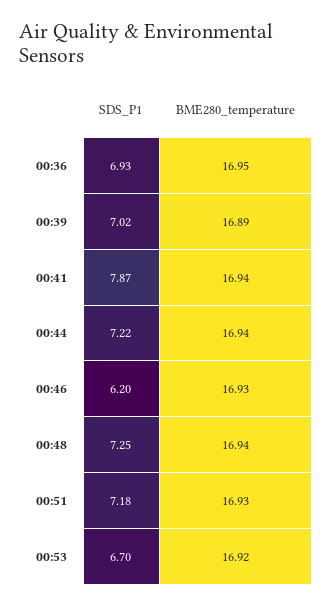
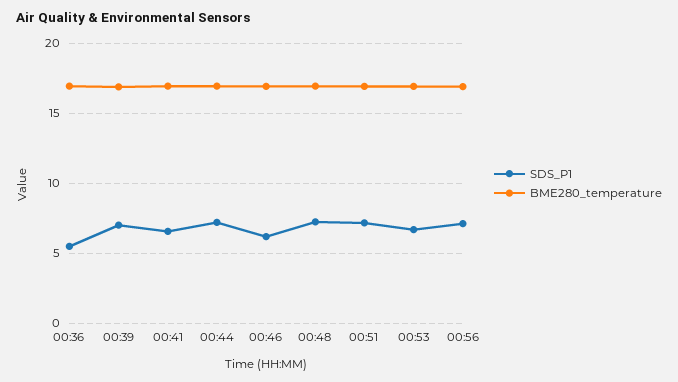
SDS_P1, 00:36: 6.93 -> 5.5
SDS_P1, 00:41: 7.87 -> 6.5
SDS_P1, 00:56: none -> 7
BME280_temperature, 00:56: none -> 17

